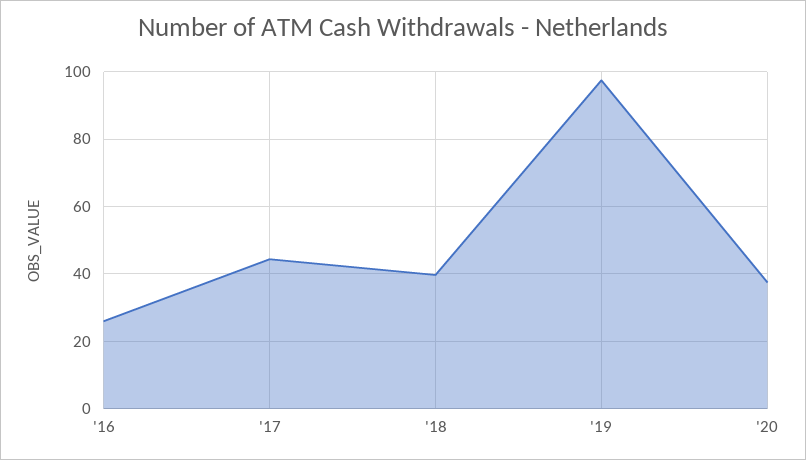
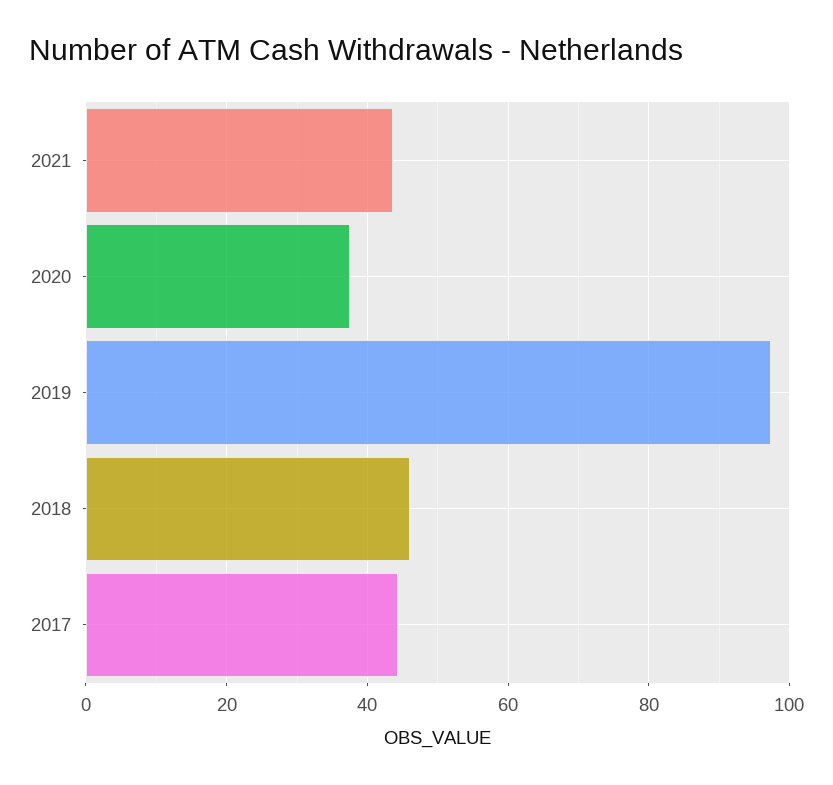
'16: 26 -> none
'18: 40 -> 46
2021: none -> 44

